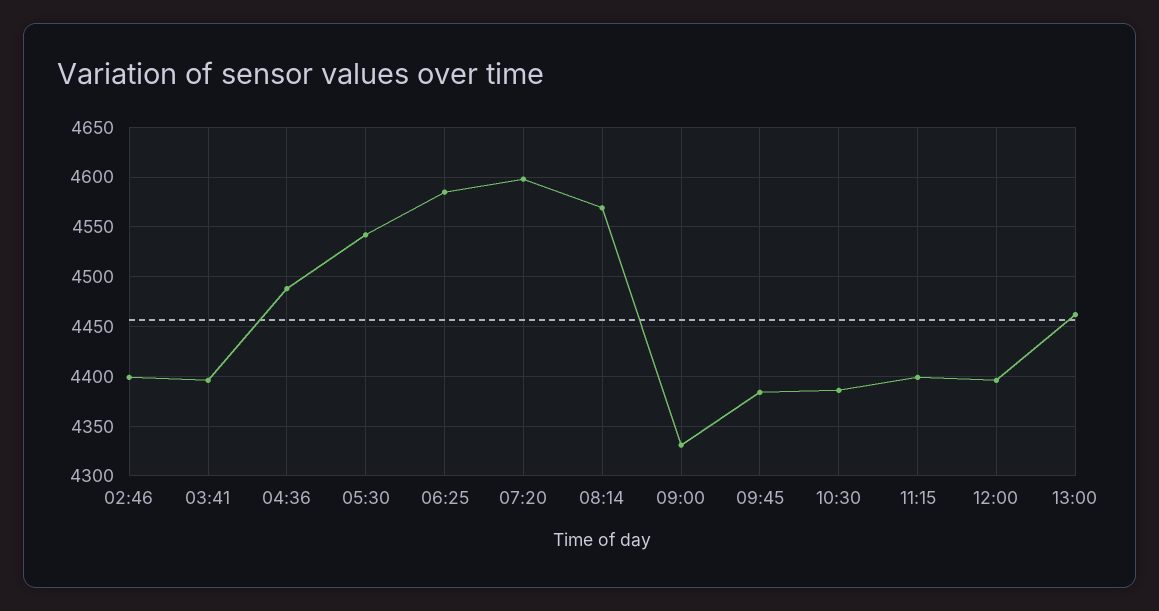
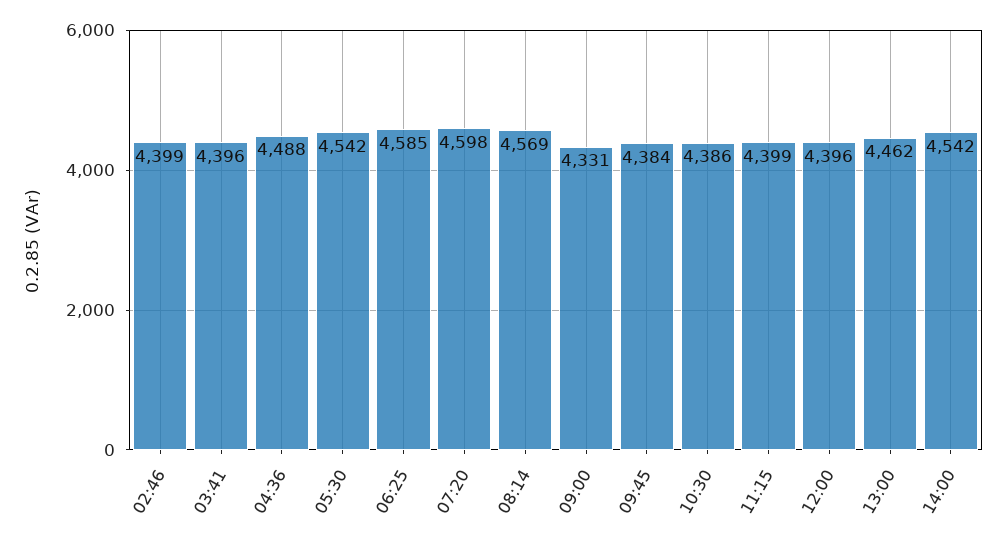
14:00: none -> 4542

